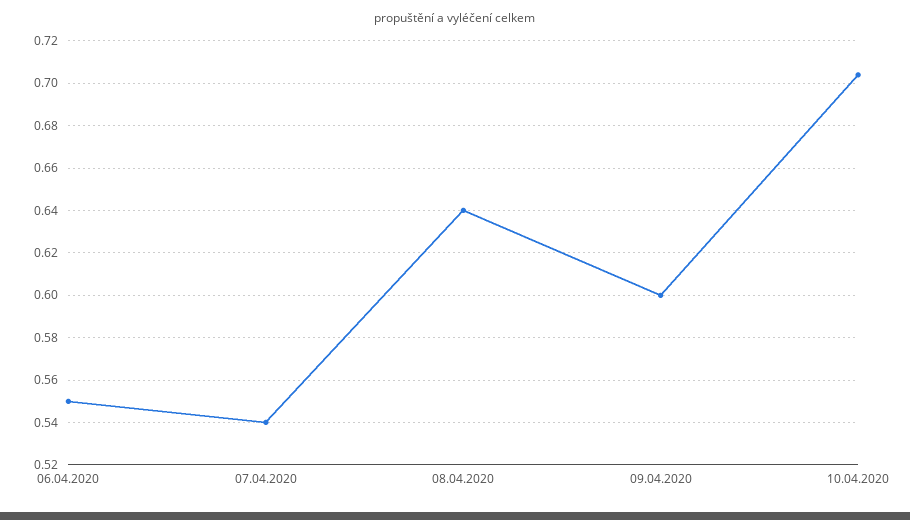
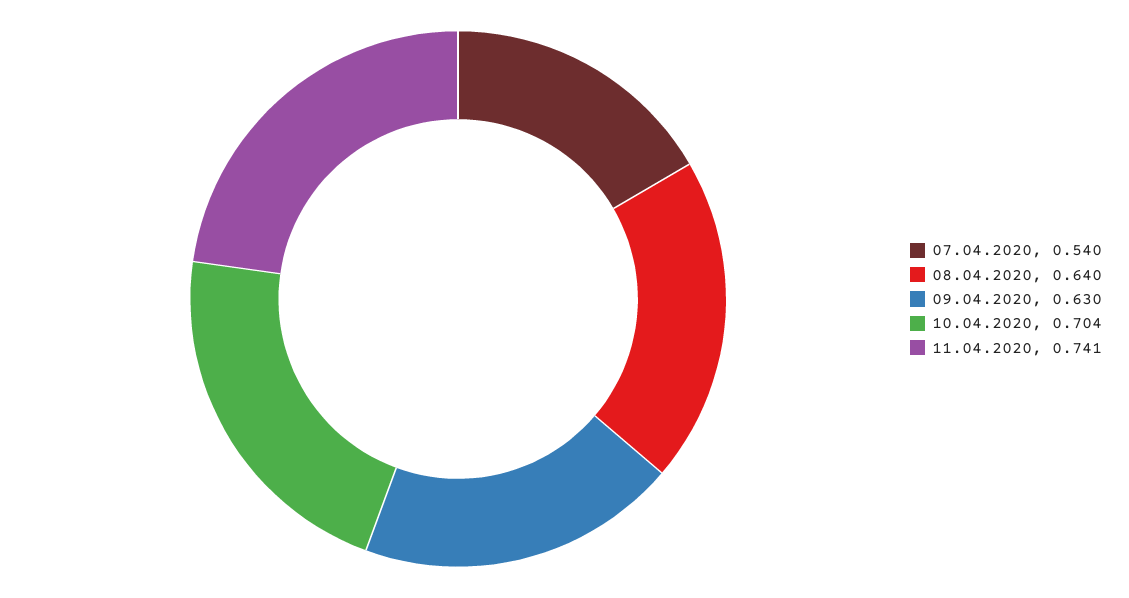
06.04.2020: 0.55 -> none
09.04.2020: 0.6 -> 0.63
11.04.2020: none -> 0.741

